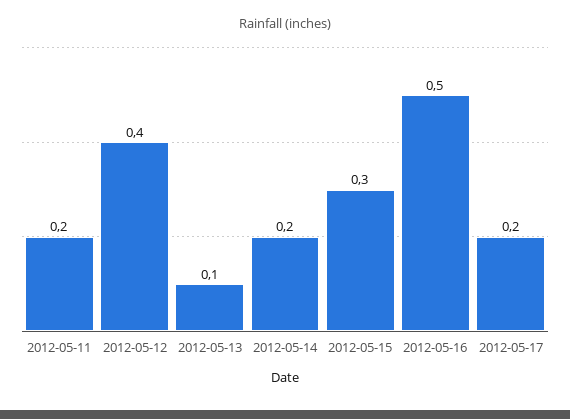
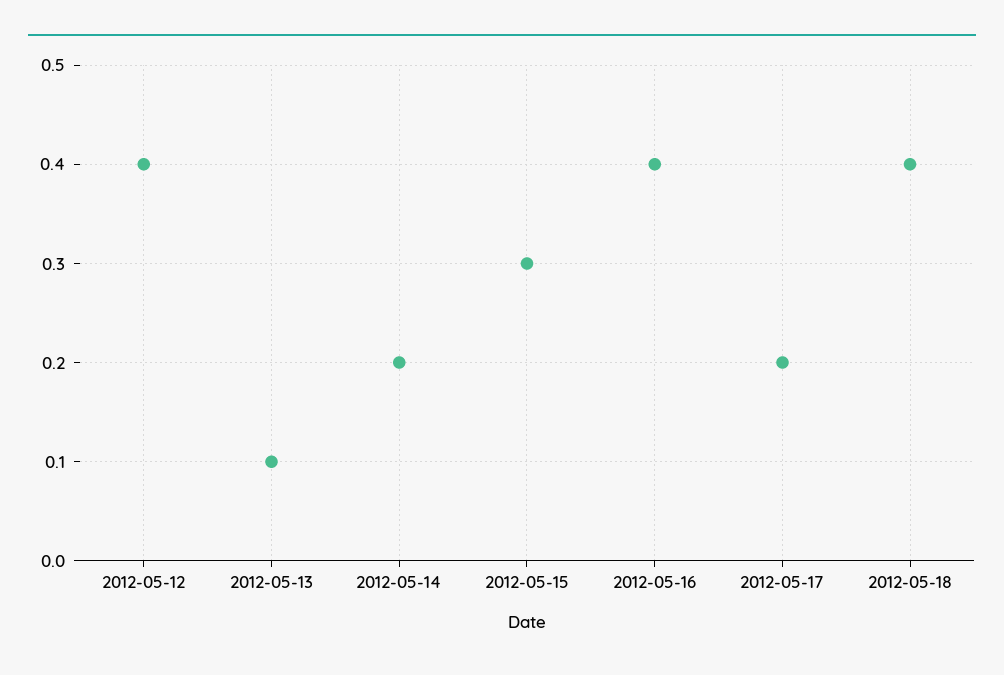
2012-05-11: 0.2 -> none
2012-05-16: 0.5 -> 0.4
2012-05-18: none -> 0.4

